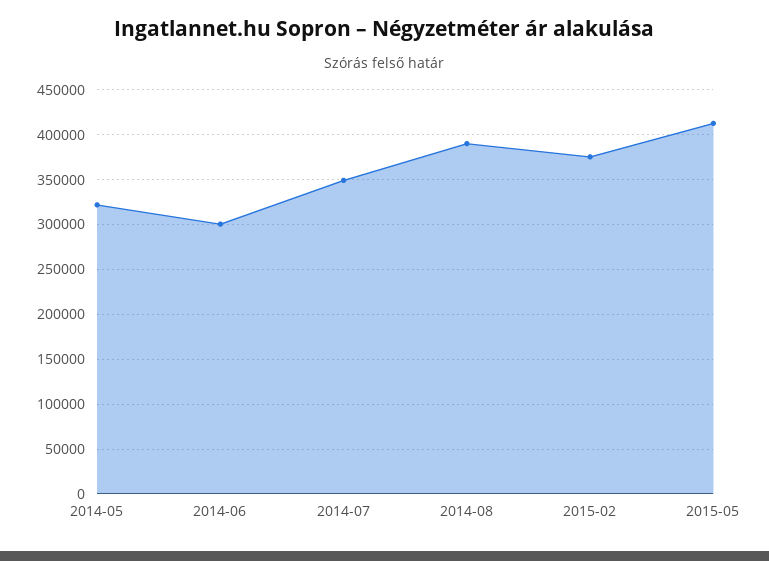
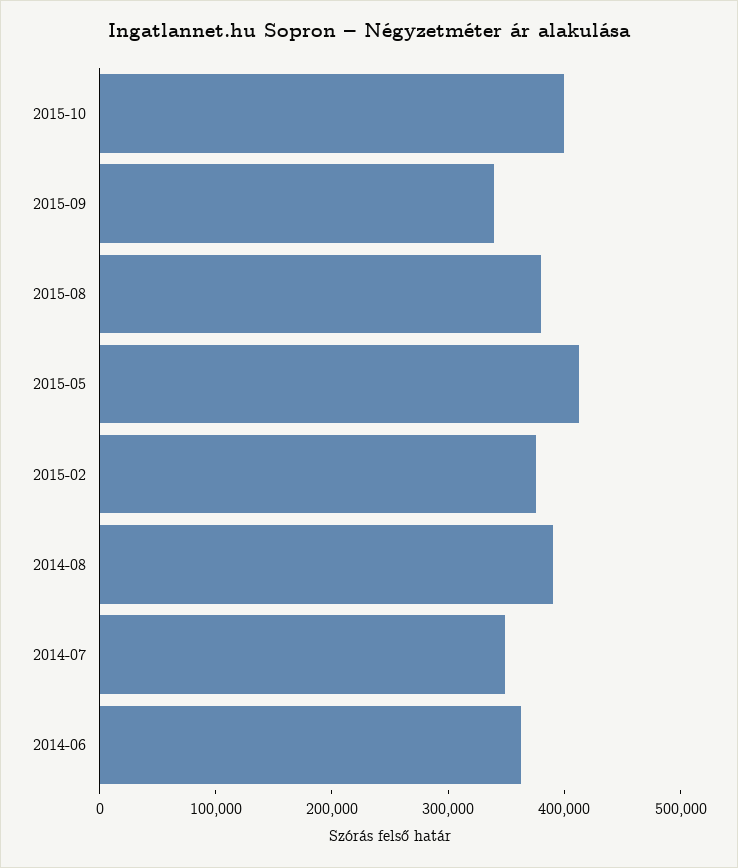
2014-05: 320000 -> none
2014-06: 300000 -> 360000
2015-10: none -> 400000
2015-09: none -> 340000
2015-08: none -> 380000

